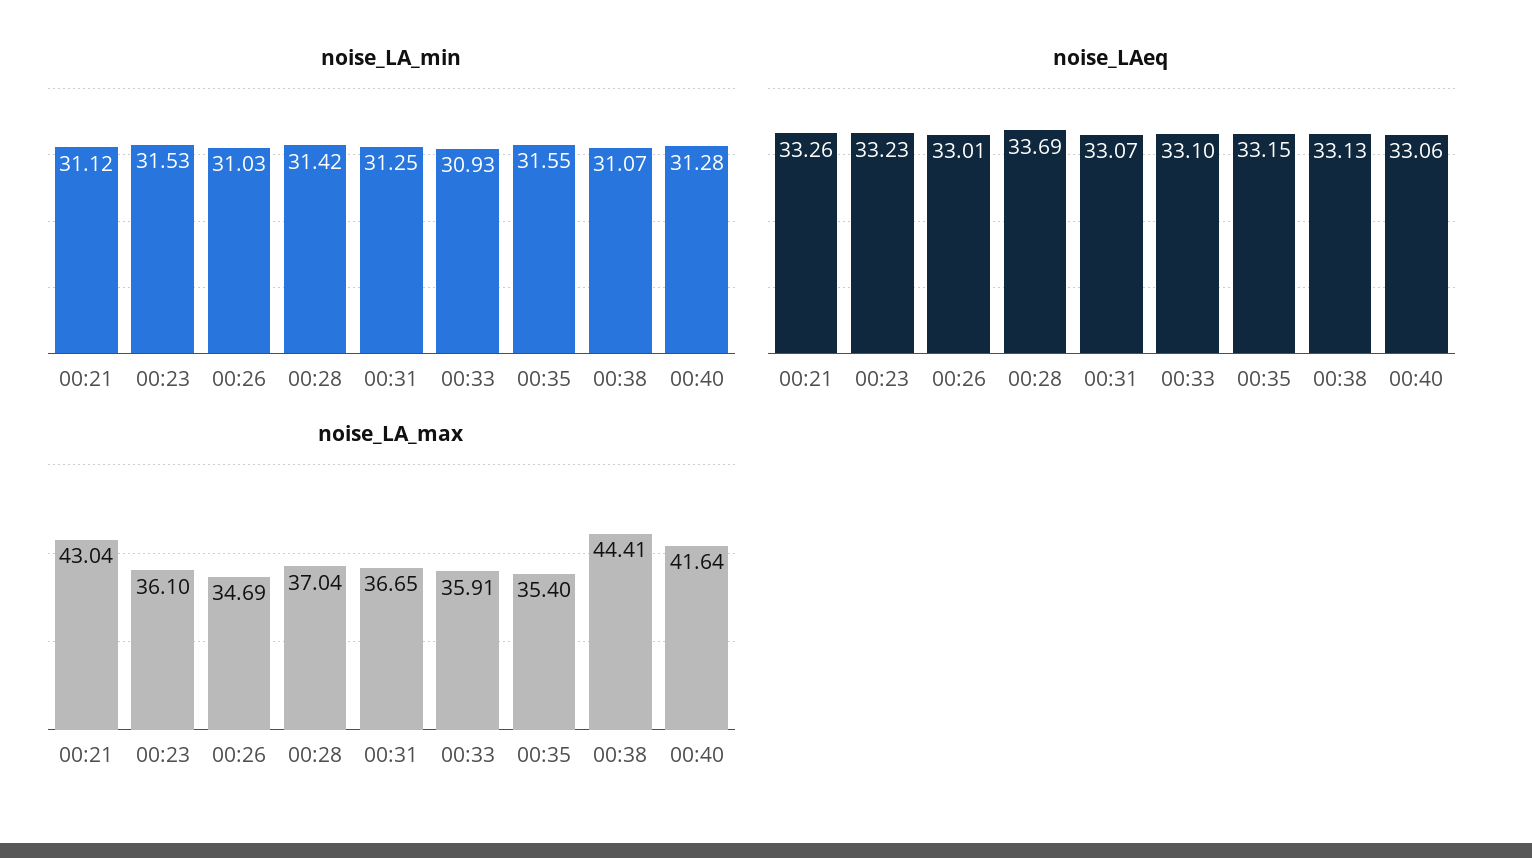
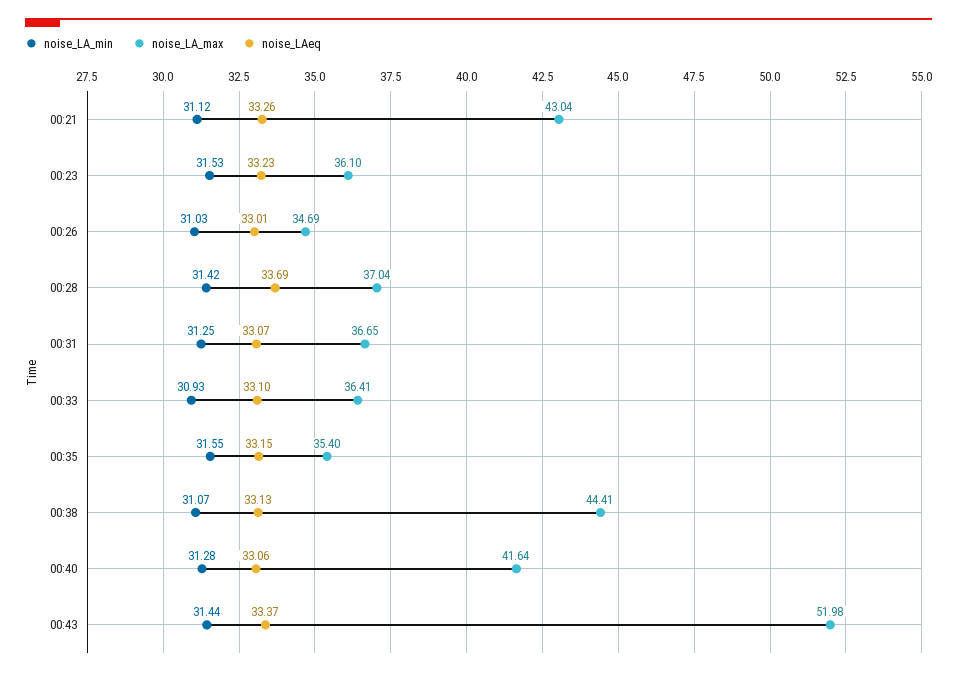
noise_LA_max, 00:33: 35.91 -> 36.41
noise_LA_min, 00:43: none -> 31.44
noise_LA_max, 00:43: none -> 51.98
noise_LAeq, 00:43: none -> 33.37

